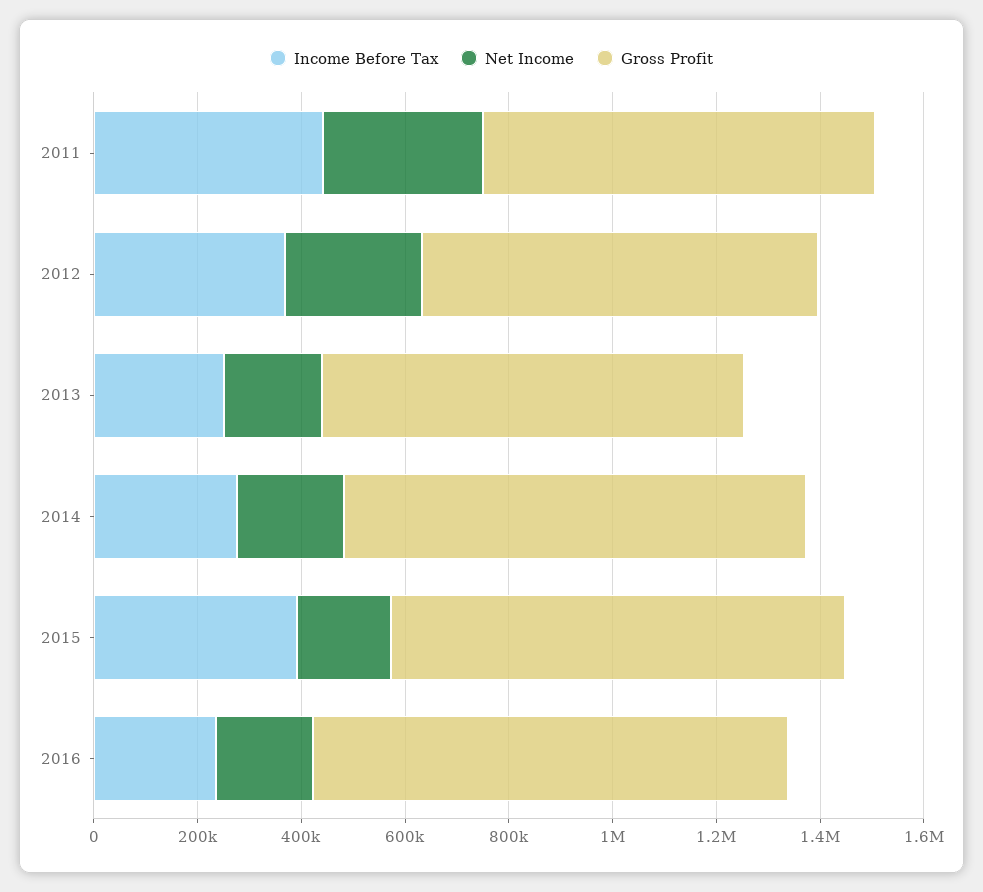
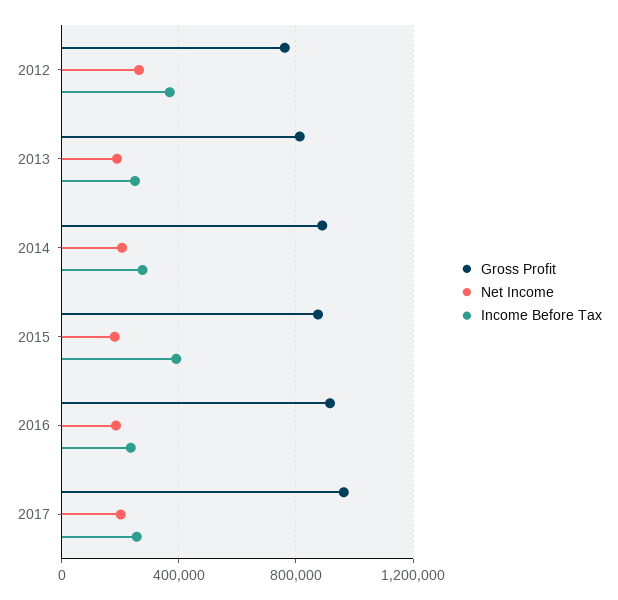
Income Before Tax, 2011: 450000 -> none
Net Income, 2011: 300000 -> none
Gross Profit, 2011: 750000 -> none
Gross Profit, 2017: none -> 950000
Net Income, 2017: none -> 200000
Income Before Tax, 2017: none -> 250000

